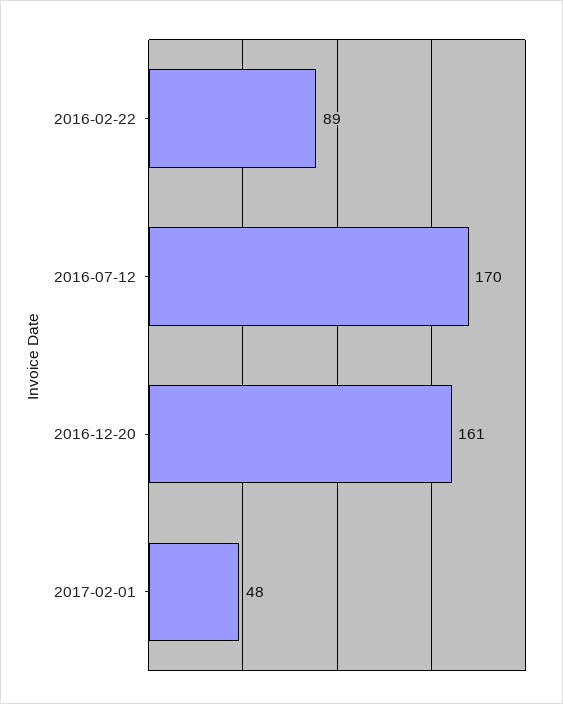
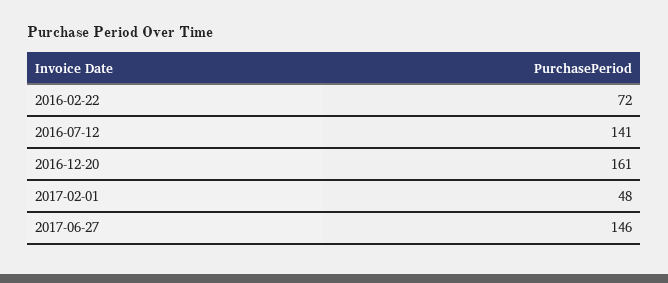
2016-02-22: 89 -> 72
2016-07-12: 170 -> 141
2017-06-27: none -> 146

